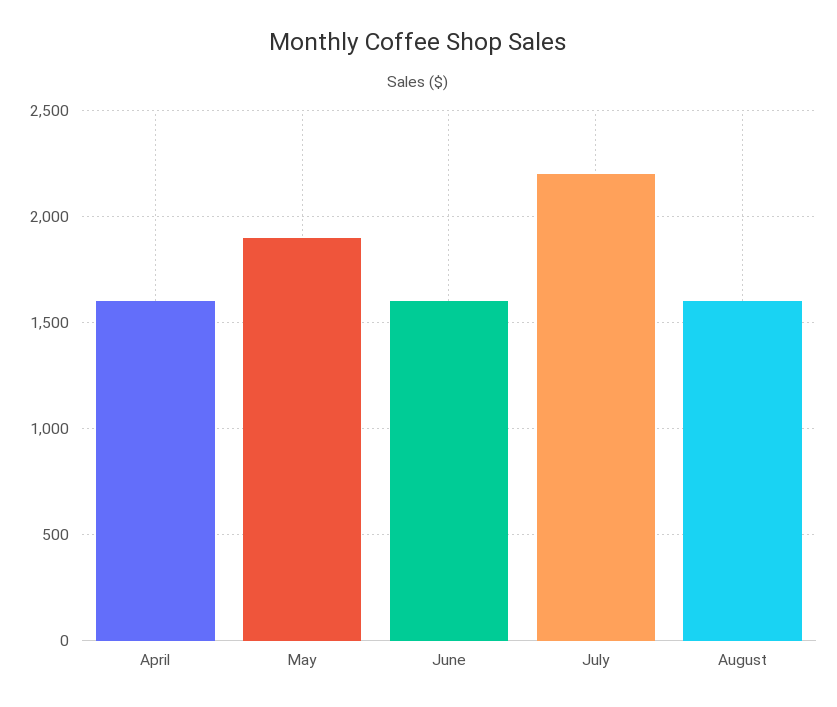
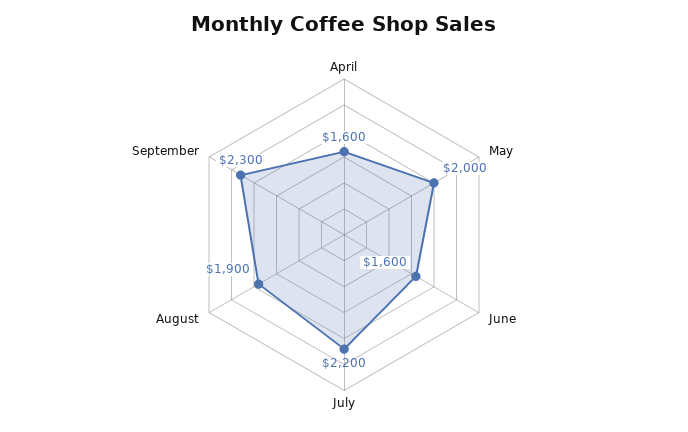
May: 1900 -> 2000
August: 1600 -> 1900
September: none -> 2300

